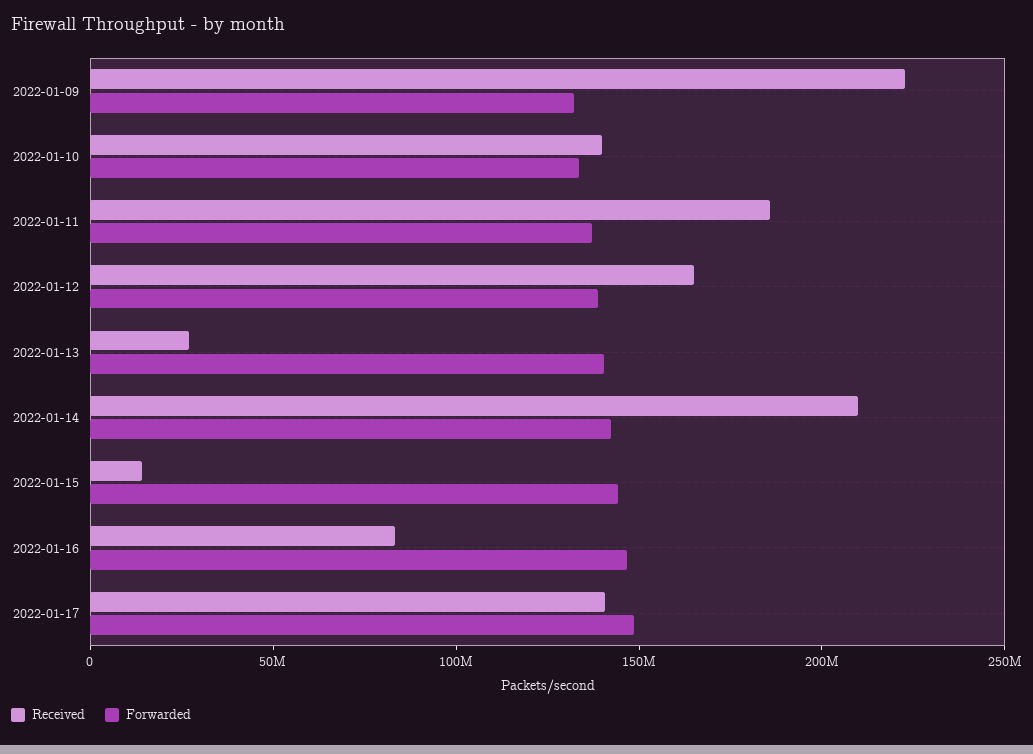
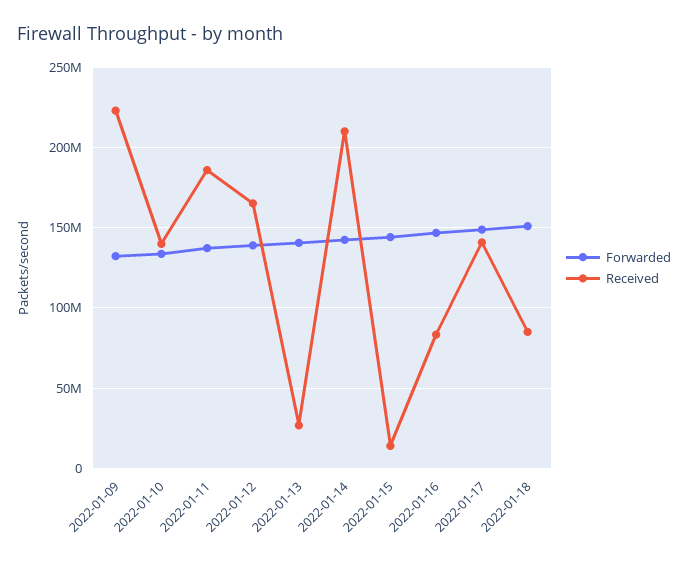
Forwarded, 2022-01-18: none -> 150000000
Received, 2022-01-18: none -> 85000000

